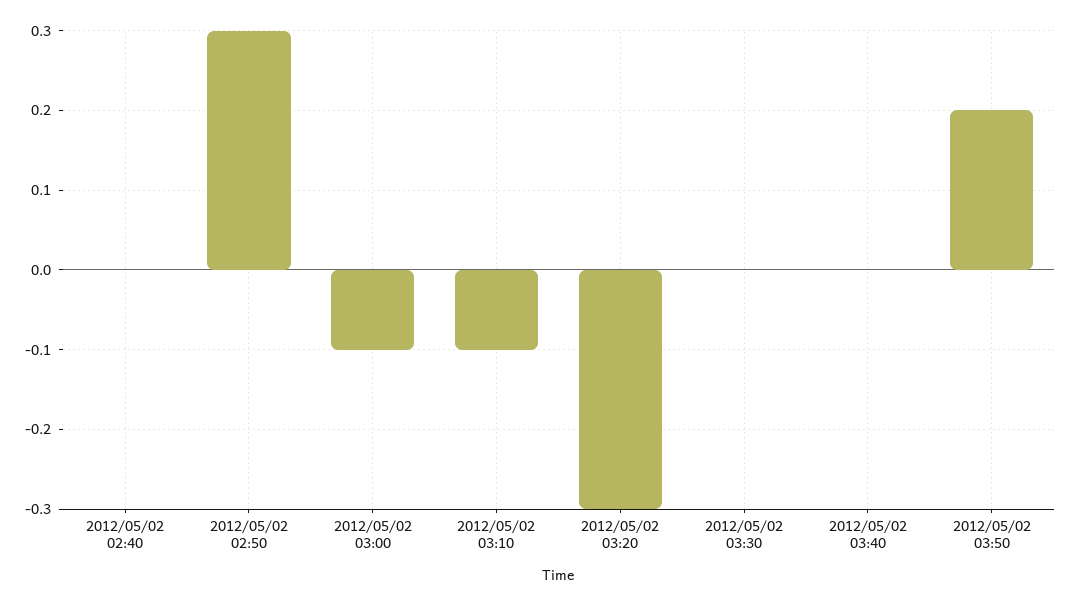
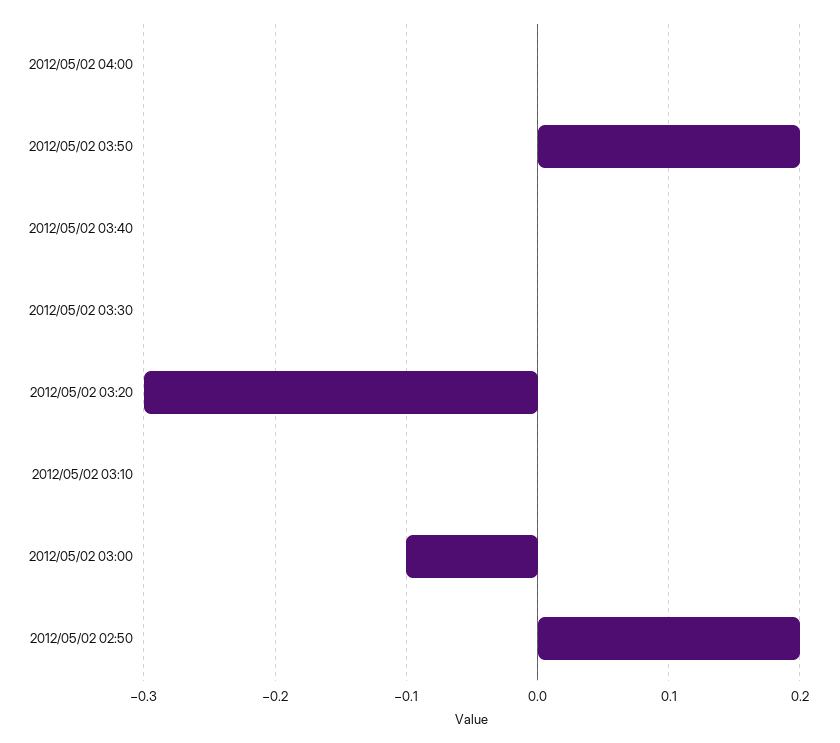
2012/05/02 02:40: 0 -> none
2012/05/02 02:50: 0.3 -> 0.2
2012/05/02 03:10: -0.1 -> 0
2012/05/02 04:00: none -> 0

